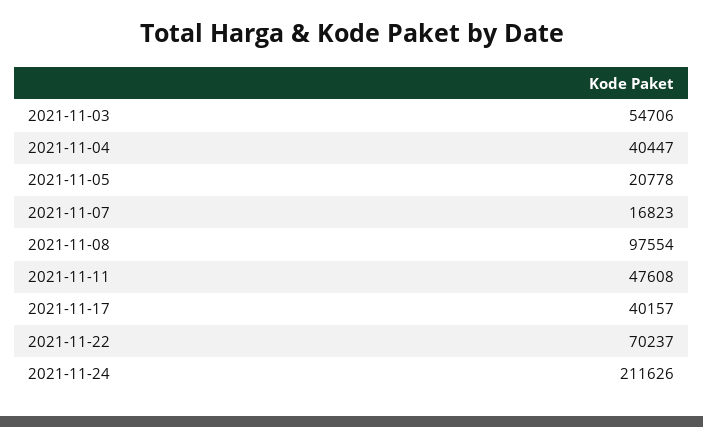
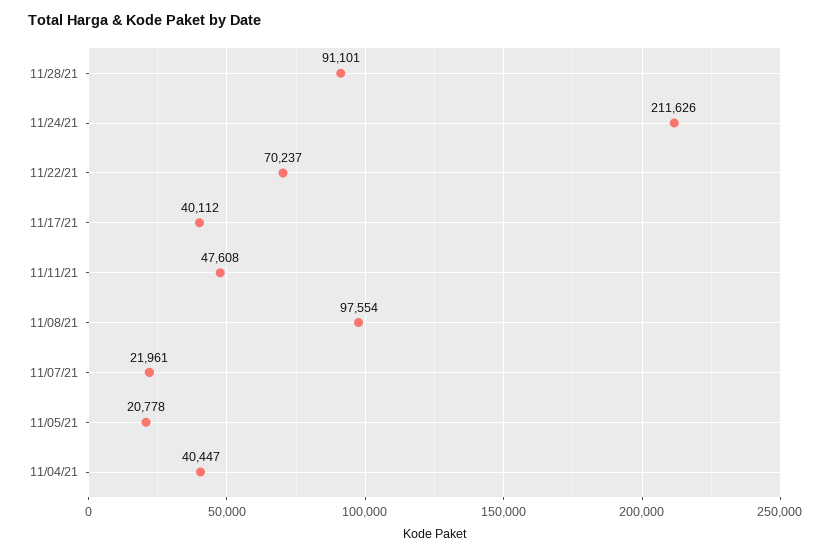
2021-11-03: 54706 -> none
2021-11-07: 16823 -> 21961
2021-11-17: 40157 -> 40112
11/28/21: none -> 91101

